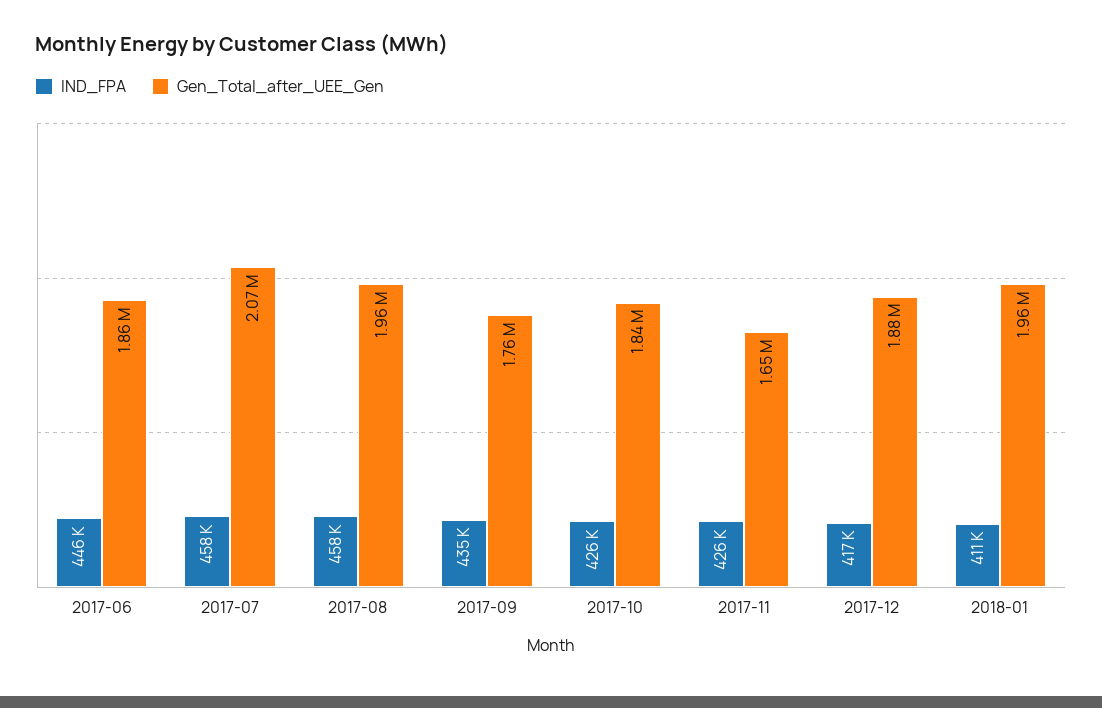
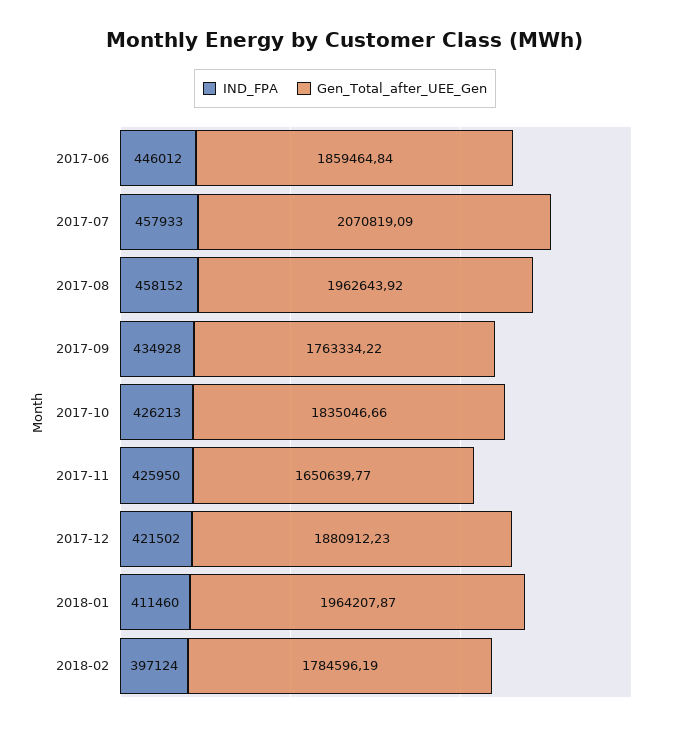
IND_FPA, 2017-12: 417000 -> 421502
IND_FPA, 2018-02: none -> 397124
Gen_Total_after_UEE_Gen, 2018-02: none -> 1784596.19

